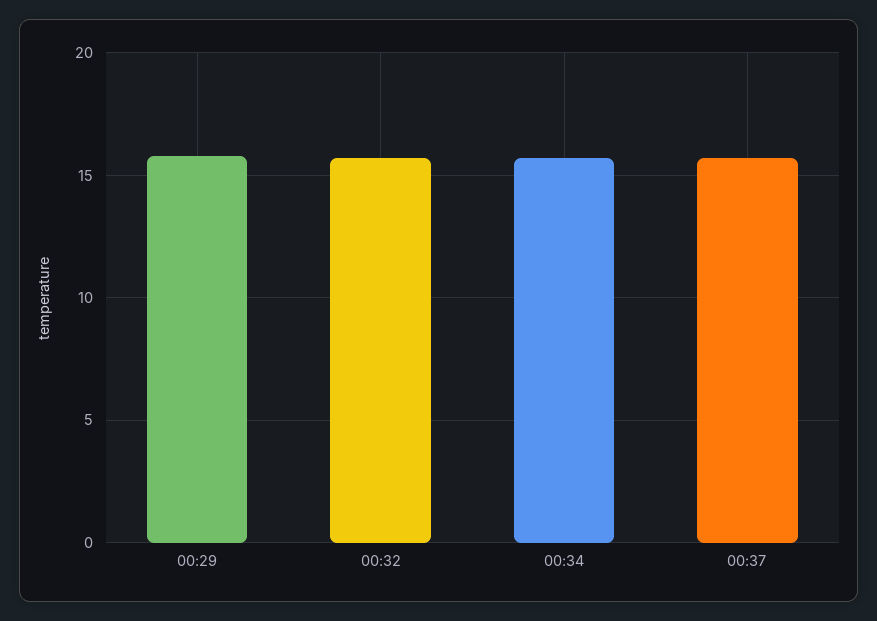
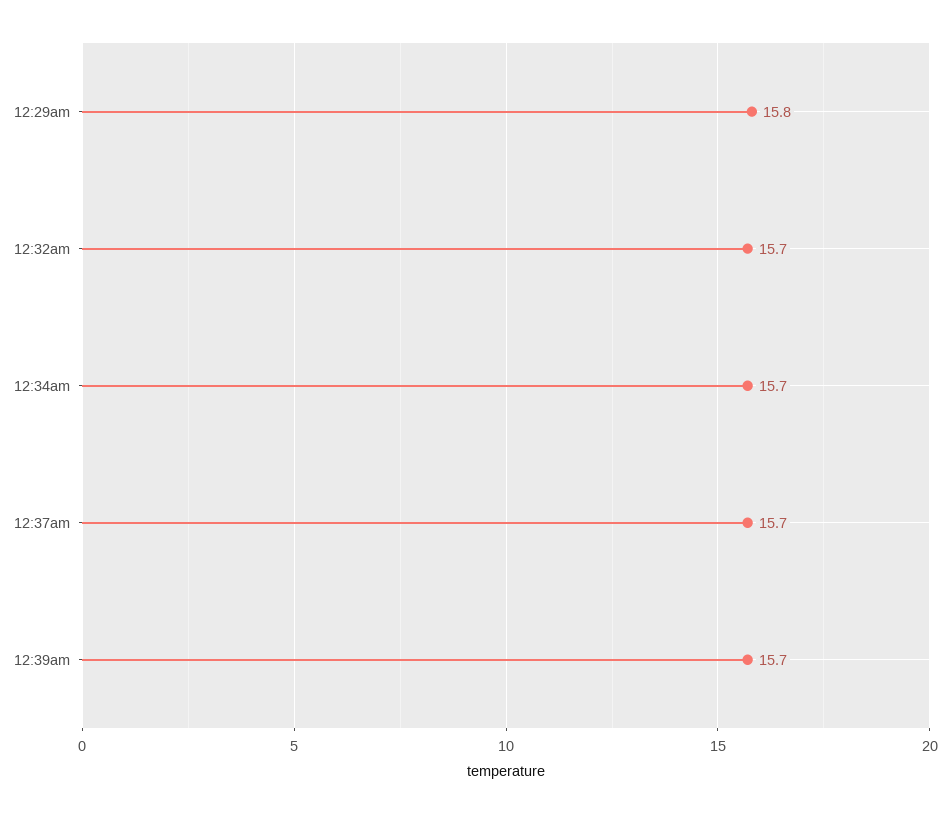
12:39am: none -> 15.7

